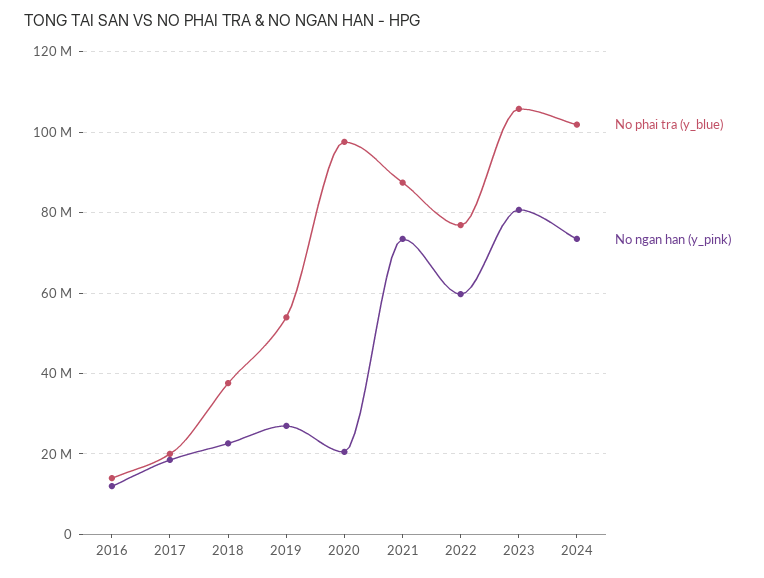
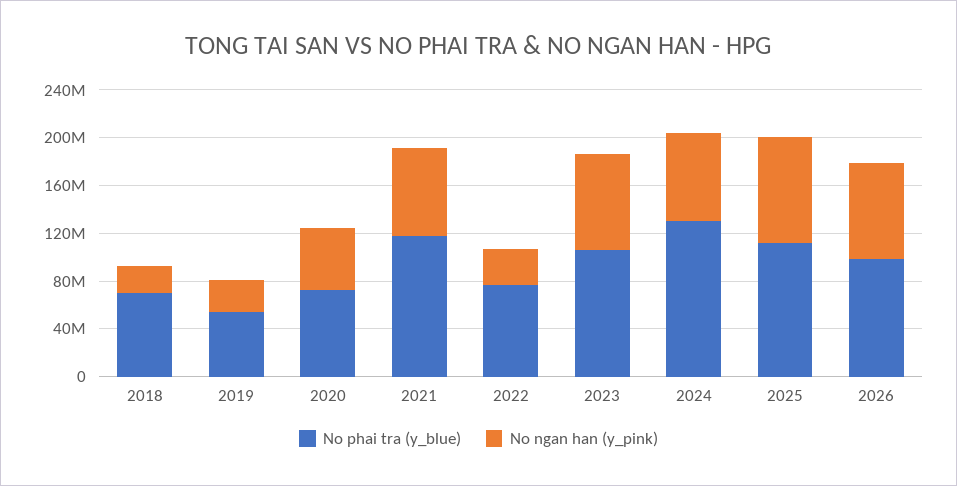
No phai tra (y_blue), 2016: 14000000 -> none
No ngan han (y_pink), 2016: 12000000 -> none
No phai tra (y_blue), 2017: 20000000 -> none
No ngan han (y_pink), 2017: 18000000 -> none
No phai tra (y_blue), 2018: 38000000 -> 70000000
No phai tra (y_blue), 2020: 98000000 -> 70000000
No ngan han (y_pink), 2020: 20000000 -> 50000000
No phai tra (y_blue), 2021: 88000000 -> 120000000
No ngan han (y_pink), 2022: 60000000 -> 30000000
No phai tra (y_blue), 2024: 102000000 -> 130000000
No phai tra (y_blue), 2025: none -> 110000000
No ngan han (y_pink), 2025: none -> 90000000
No phai tra (y_blue), 2026: none -> 100000000
No ngan han (y_pink), 2026: none -> 80000000

